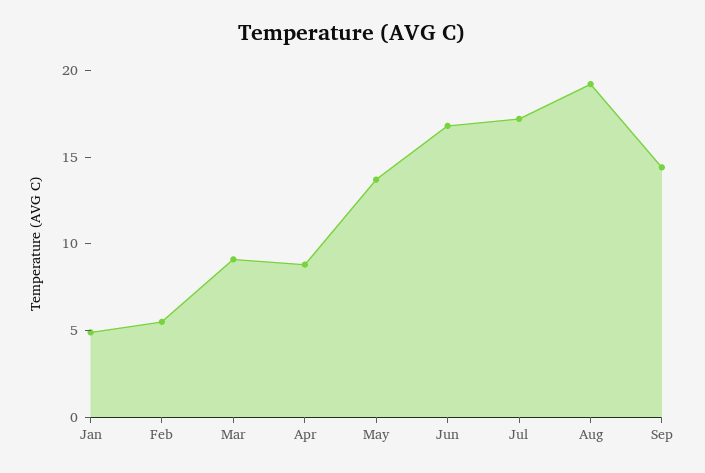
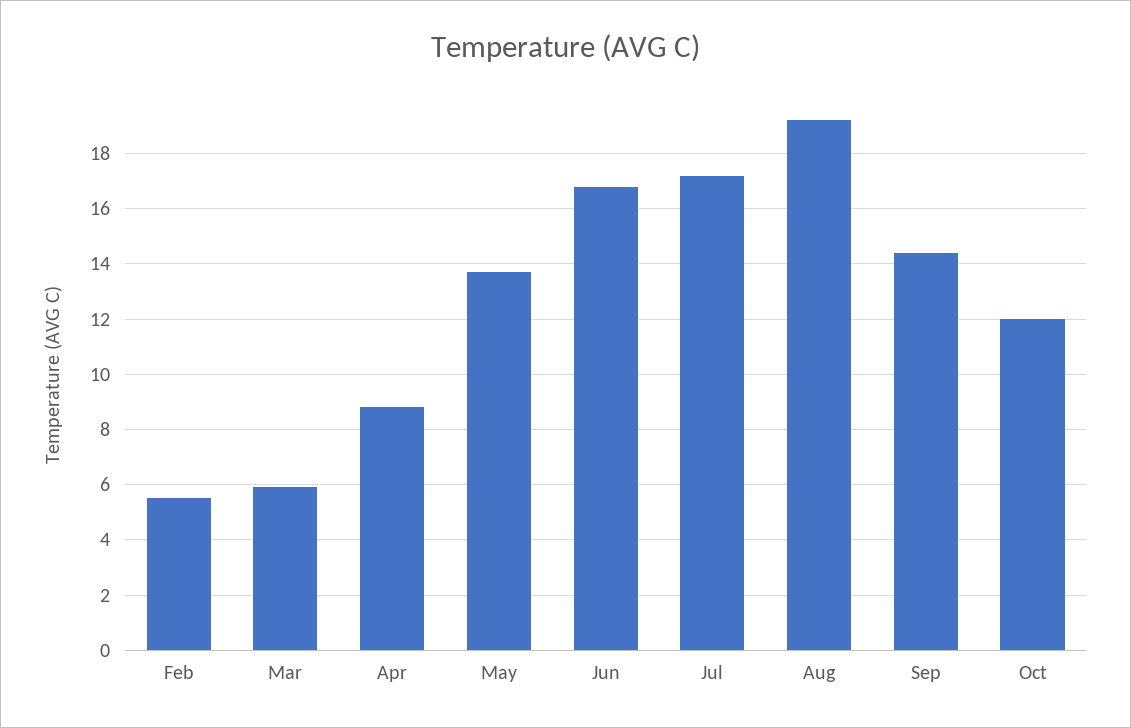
Jan: 5 -> none
Mar: 9 -> 6
Oct: none -> 12

